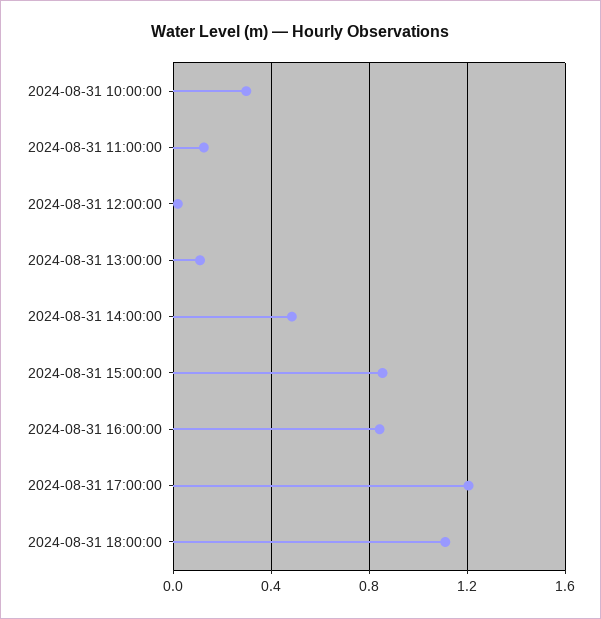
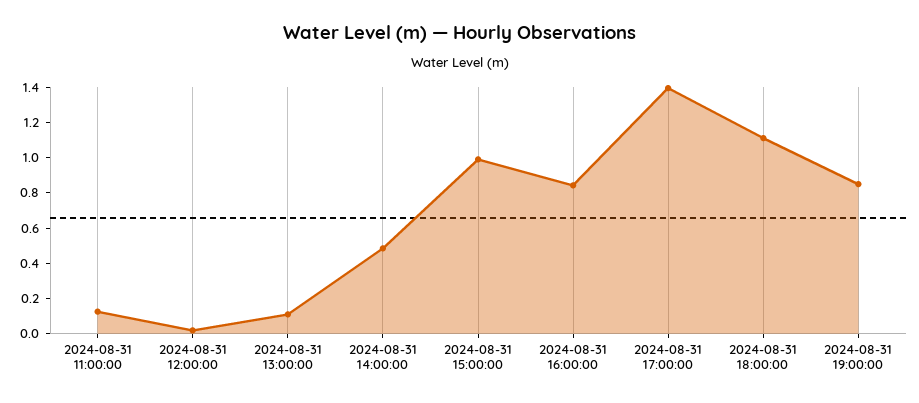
2024-08-31 10:00:00: 0.3 -> none
2024-08-31 15:00:00: 0.85 -> 1
2024-08-31 17:00:00: 1.2 -> 1.4
2024-08-31 19:00:00: none -> 0.85

